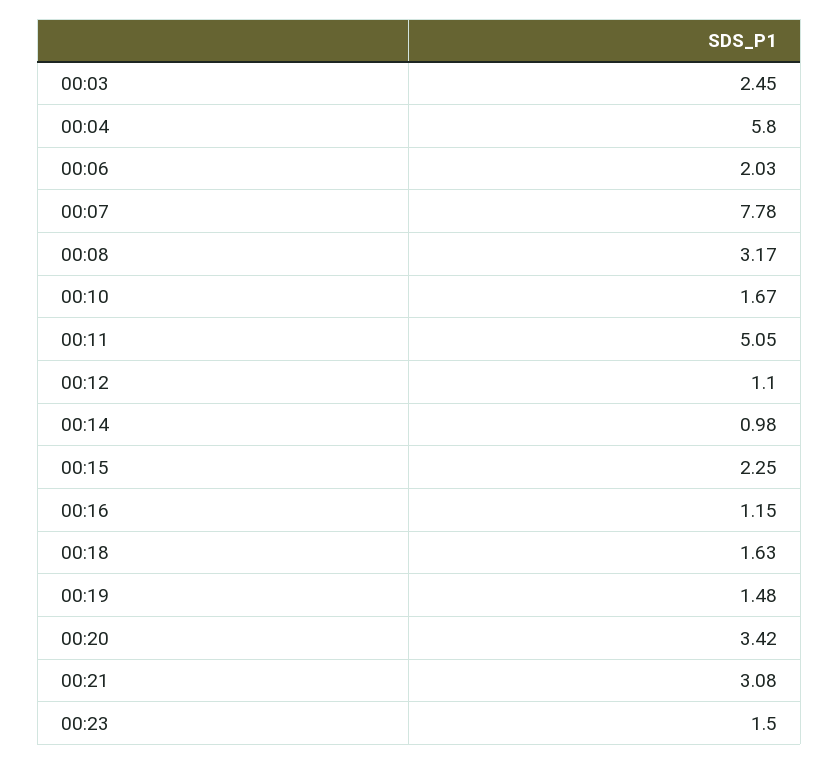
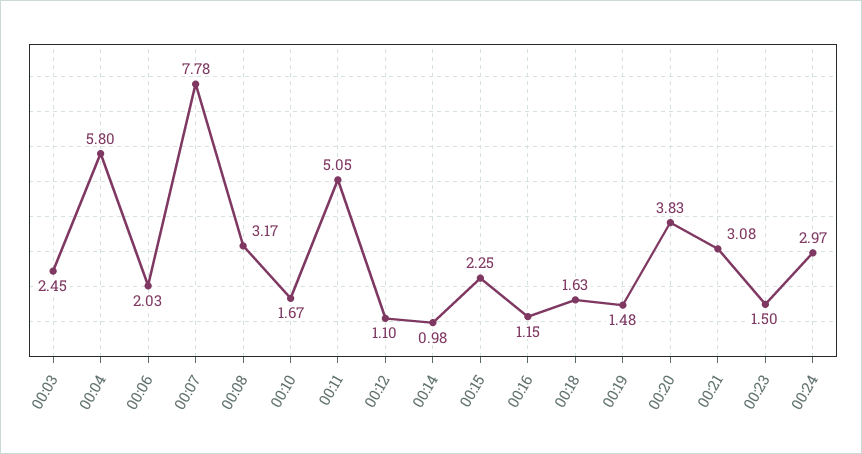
00:20: 3.42 -> 3.83
00:24: none -> 2.97

